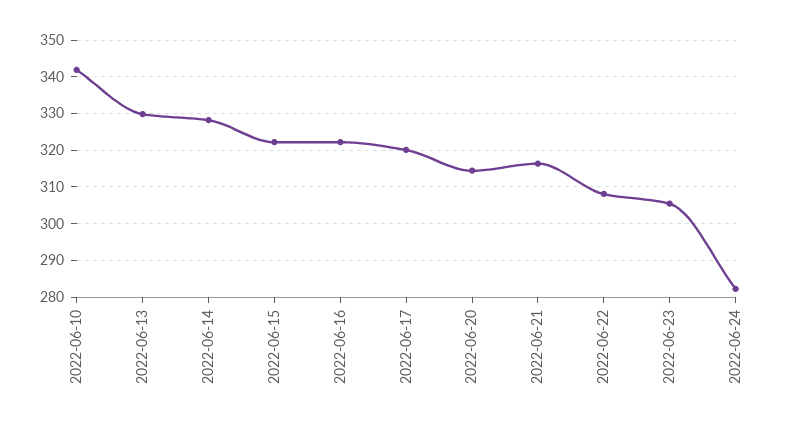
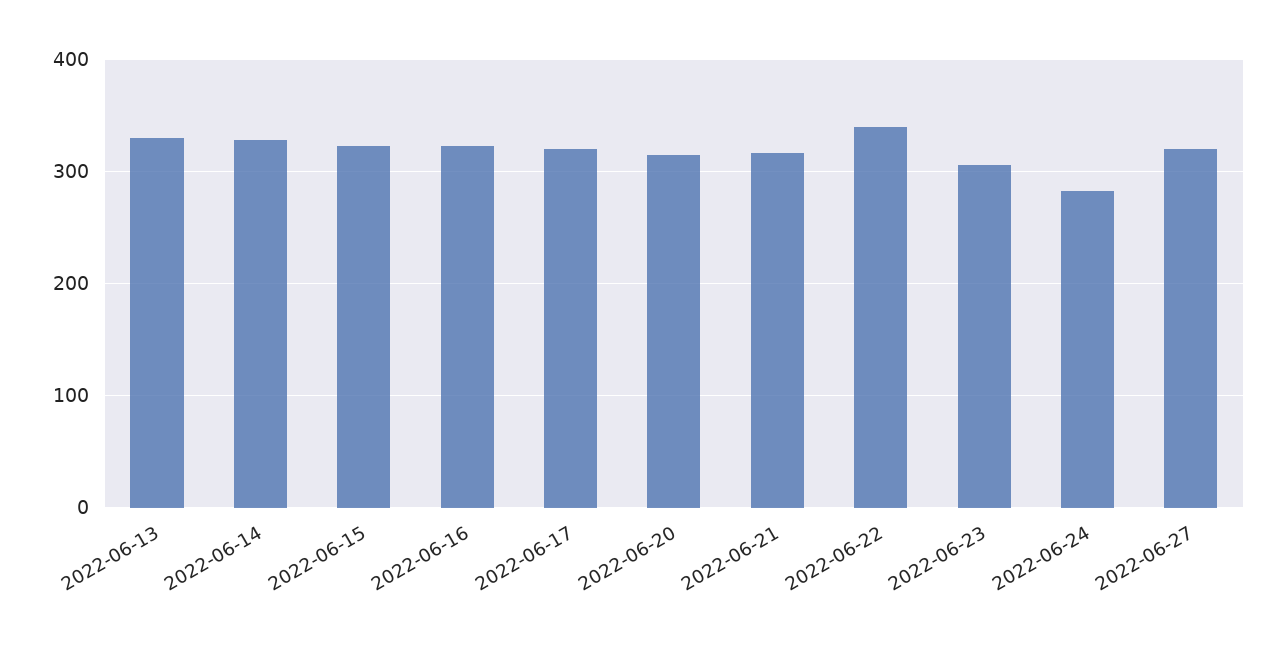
2022-06-10: 342 -> none
2022-06-22: 308 -> 340
2022-06-27: none -> 320

